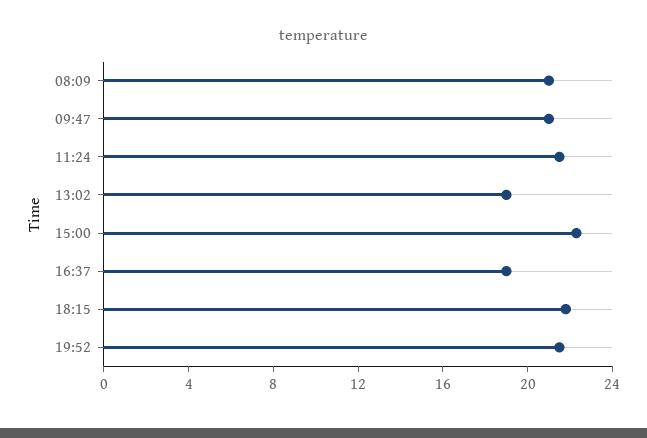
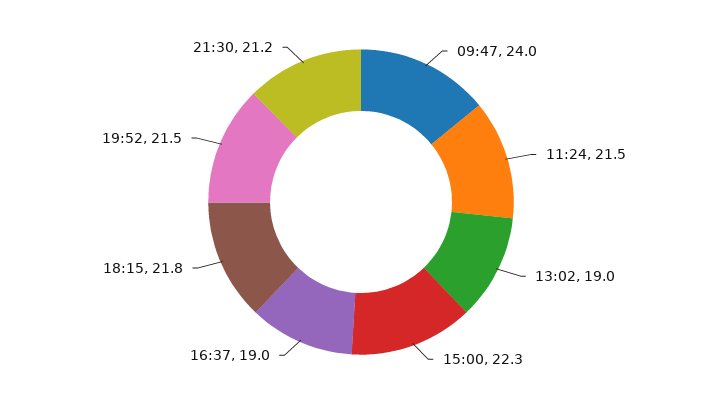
08:09: 21 -> none
09:47: 21 -> 24
21:30: none -> 21.2

